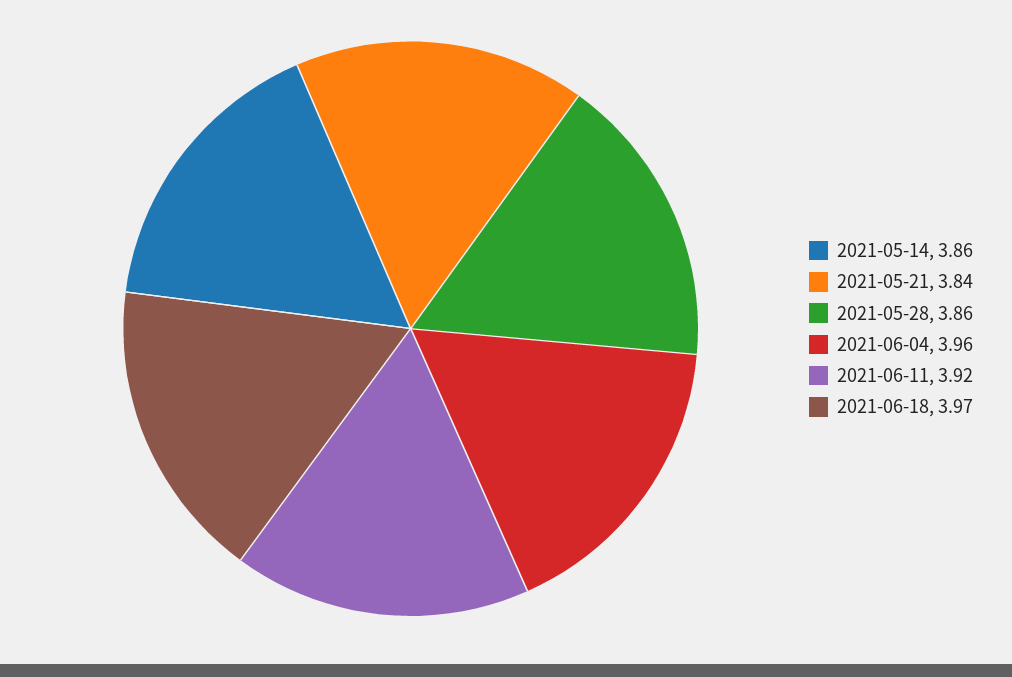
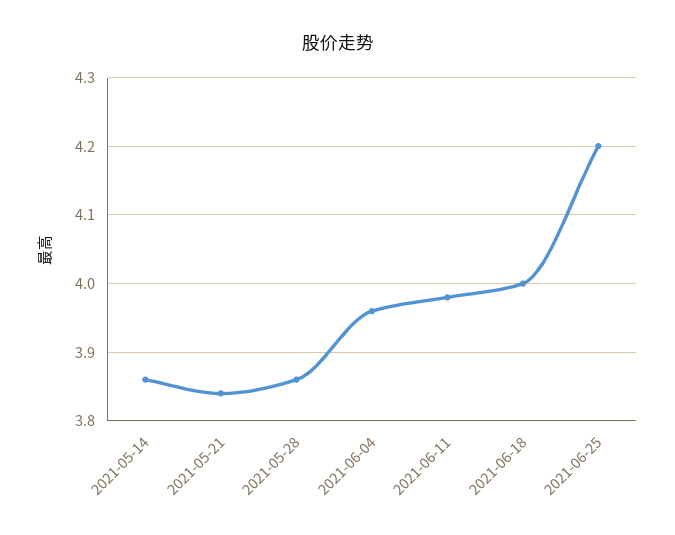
2021-06-11: 3.92 -> 3.98
2021-06-18: 3.97 -> 4
2021-06-25: none -> 4.2

